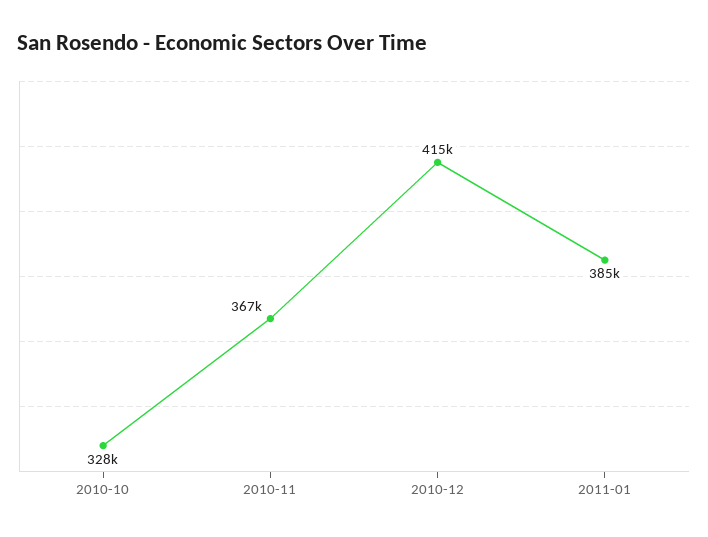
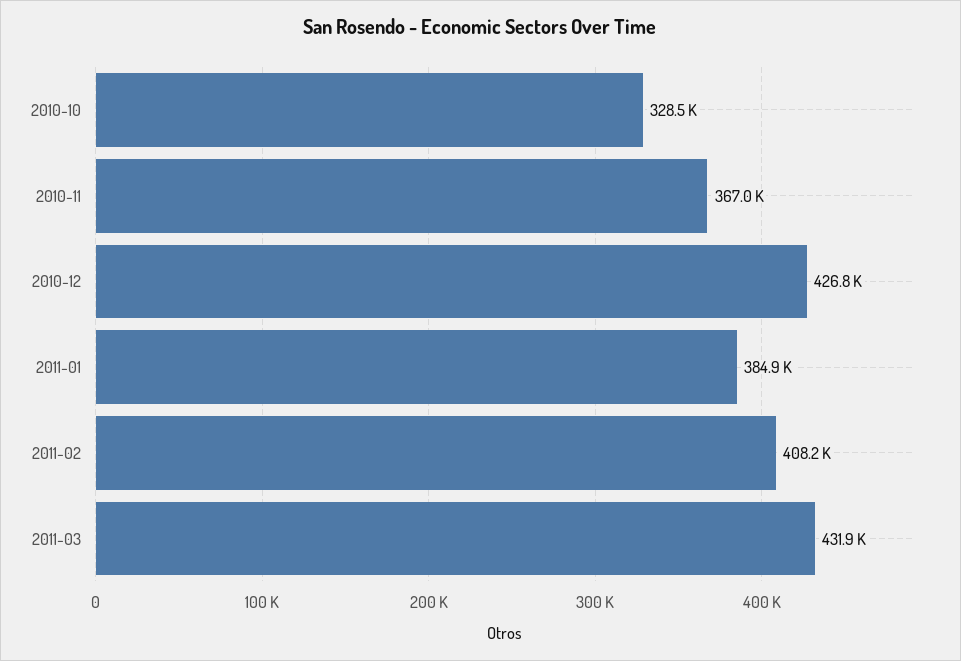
2010-12: 415000 -> 426800
2011-02: none -> 408200
2011-03: none -> 431900

